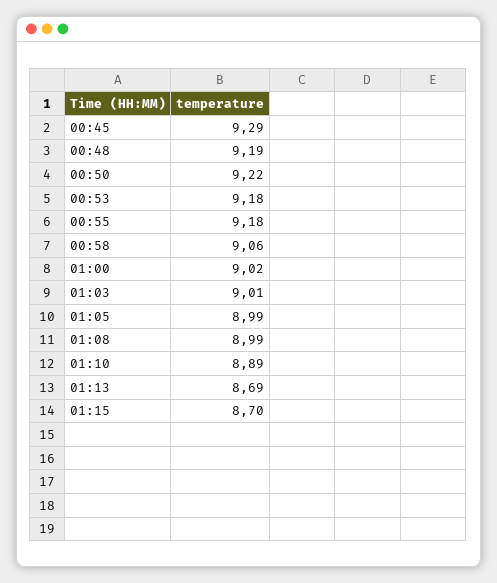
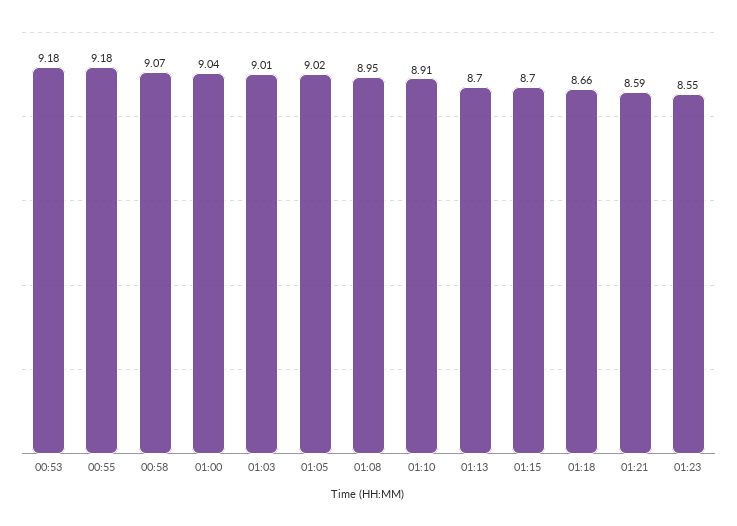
00:45: 9.29 -> none
00:48: 9.19 -> none
00:50: 9.22 -> none
00:58: 9.06 -> 9.07
01:00: 9.02 -> 9.04
01:05: 8.99 -> 9.02
01:08: 8.99 -> 8.95
01:10: 8.89 -> 8.91
01:13: 8.69 -> 8.7
01:18: none -> 8.66
01:21: none -> 8.59
01:23: none -> 8.55

